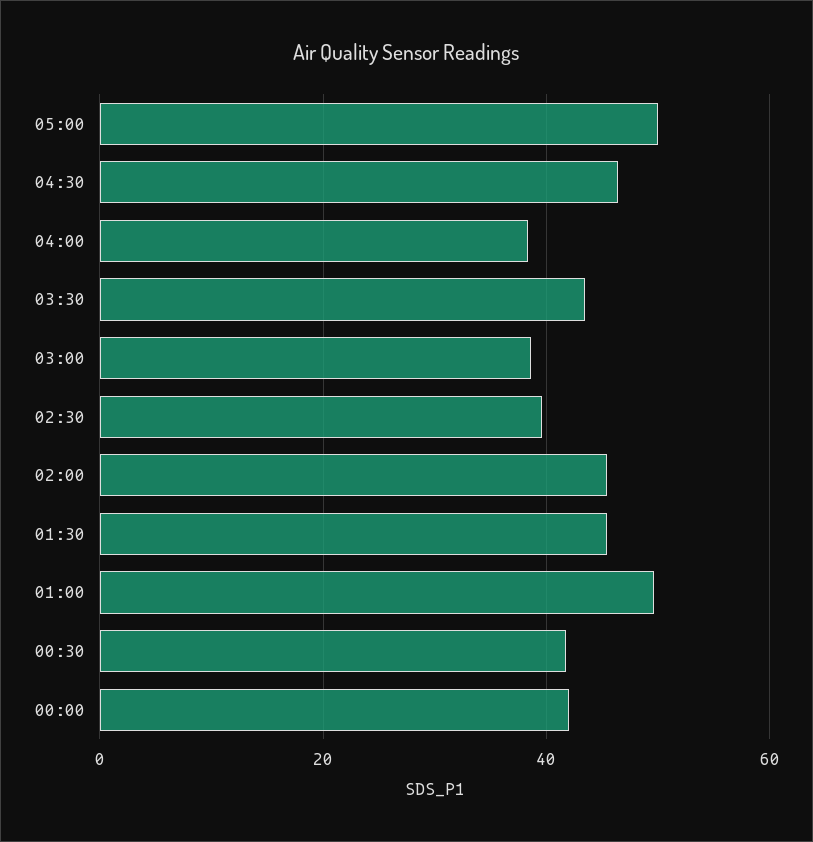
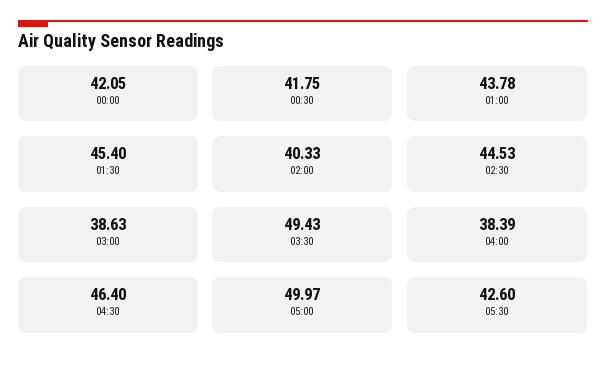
03:30: 44 -> 49.43
02:30: 40 -> 44.53
02:00: 46 -> 40.33
01:00: 50 -> 43.78
05:30: none -> 42.6

